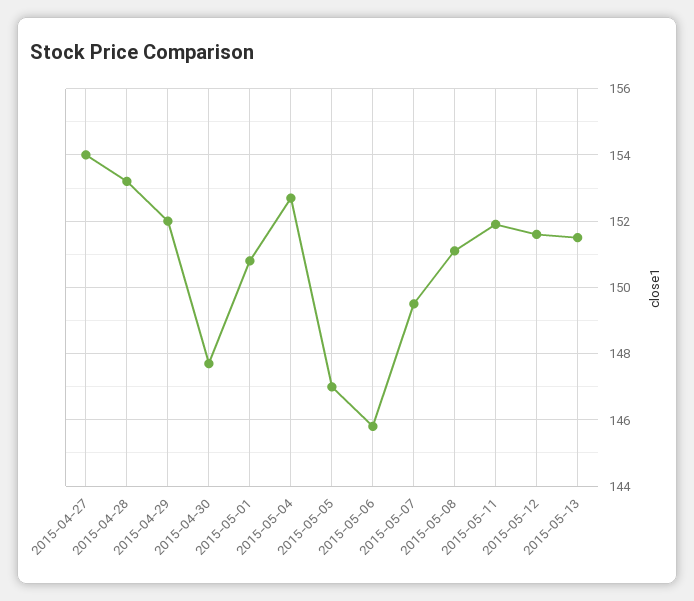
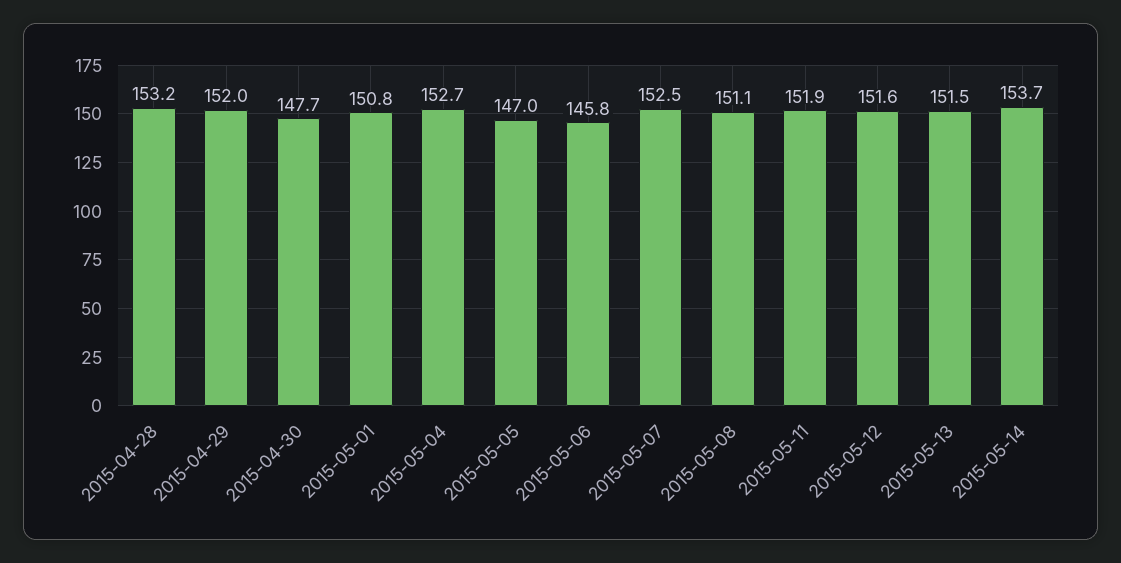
2015-04-27: 154 -> none
2015-05-07: 149.5 -> 152.5
2015-05-14: none -> 153.7

